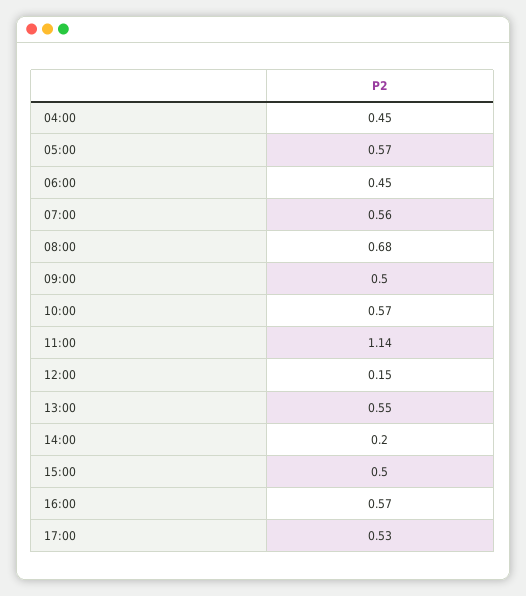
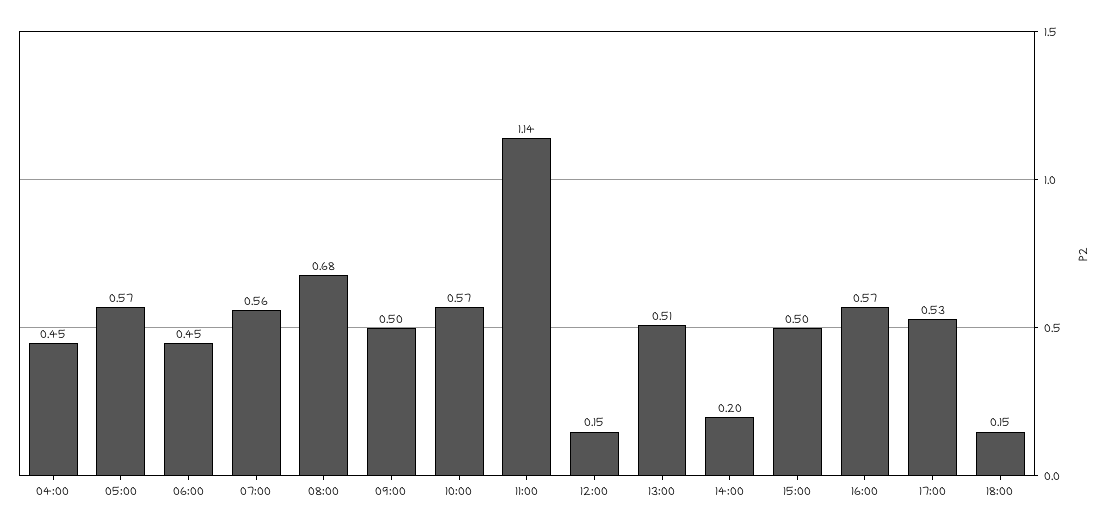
13:00: 0.55 -> 0.51
18:00: none -> 0.15

